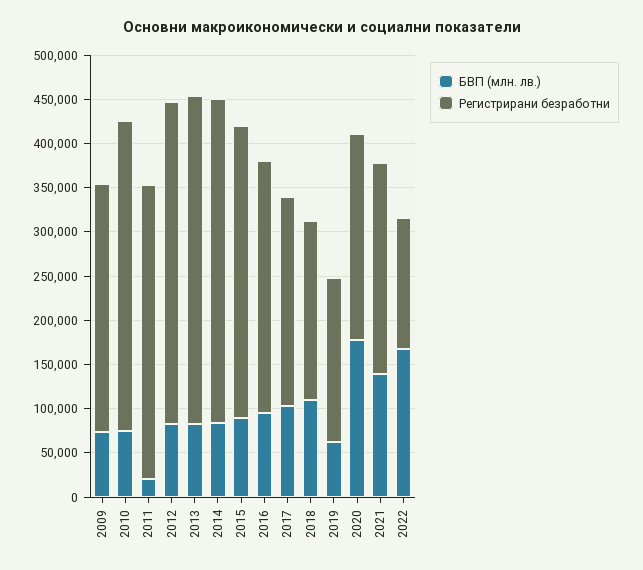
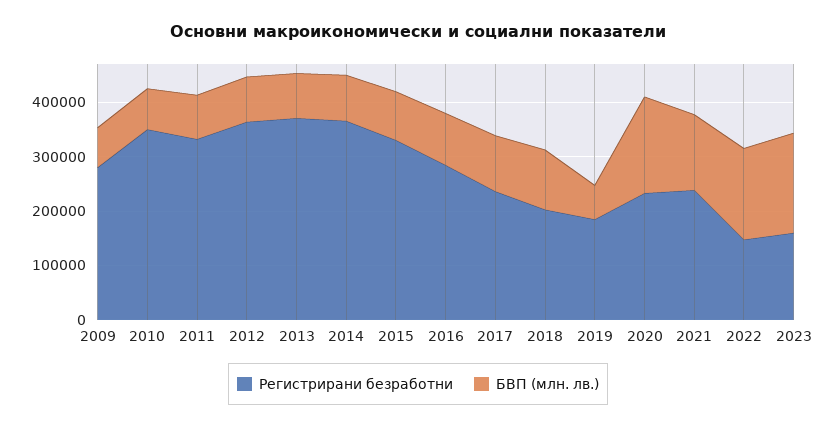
БВП (млн. лв.), 2011: 20000 -> 80000
Регистрирани безработни, 2023: none -> 160000
БВП (млн. лв.), 2023: none -> 180000

